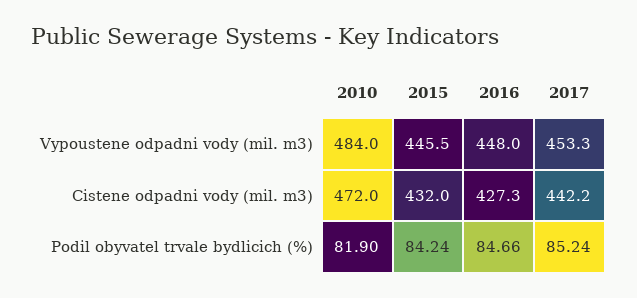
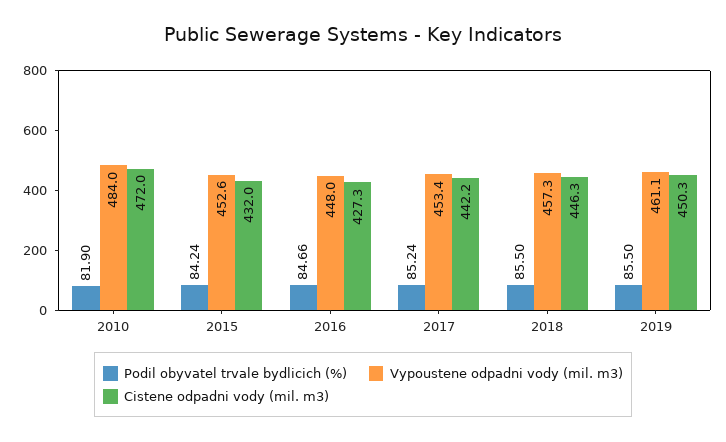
Vypoustene odpadni vody (mil. m3), 2015: 445.5 -> 452.6
Vypoustene odpadni vody (mil. m3), 2017: 453.3 -> 453.4
Podil obyvatel trvale bydlicich (%), 2018: none -> 85.5
Vypoustene odpadni vody (mil. m3), 2018: none -> 457.3
Cistene odpadni vody (mil. m3), 2018: none -> 446.3
Podil obyvatel trvale bydlicich (%), 2019: none -> 85.5
Vypoustene odpadni vody (mil. m3), 2019: none -> 461.1
Cistene odpadni vody (mil. m3), 2019: none -> 450.3

